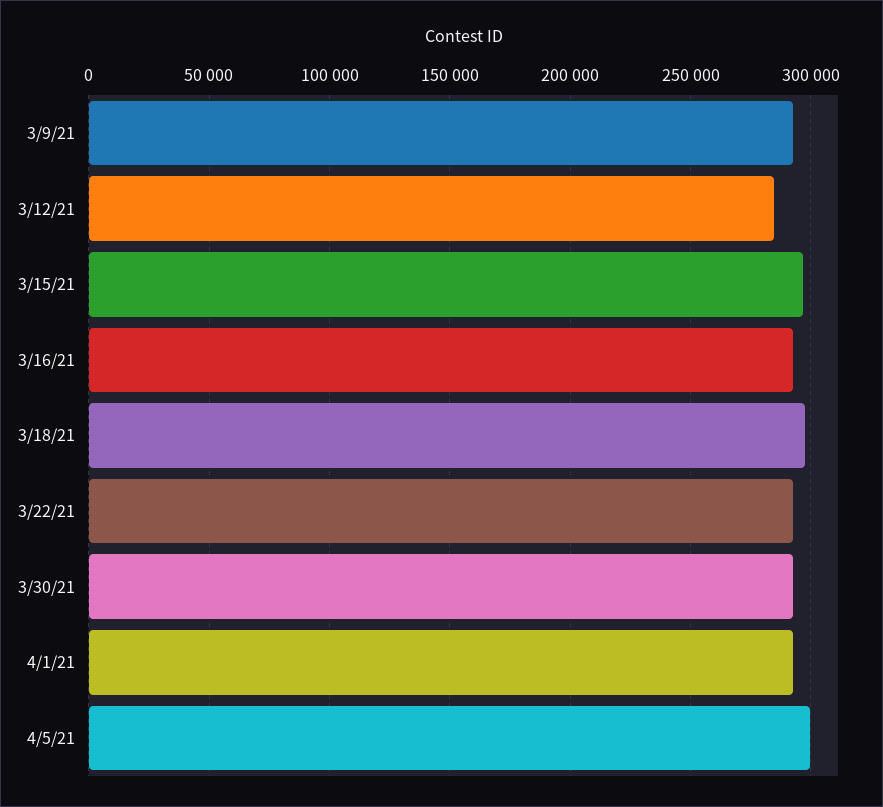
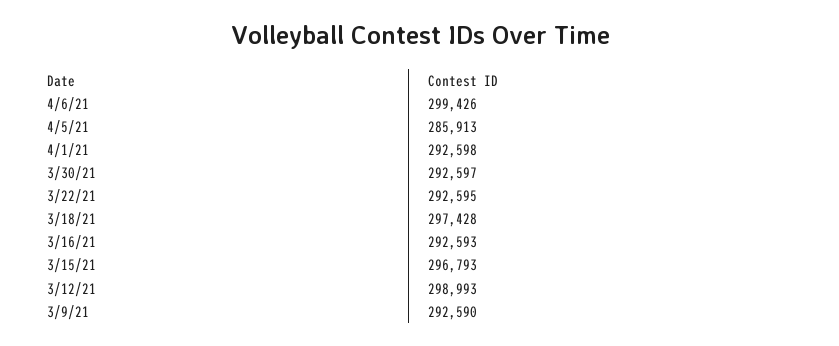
3/12/21: 285000 -> 298993
4/5/21: 300000 -> 285913
4/6/21: none -> 299426

